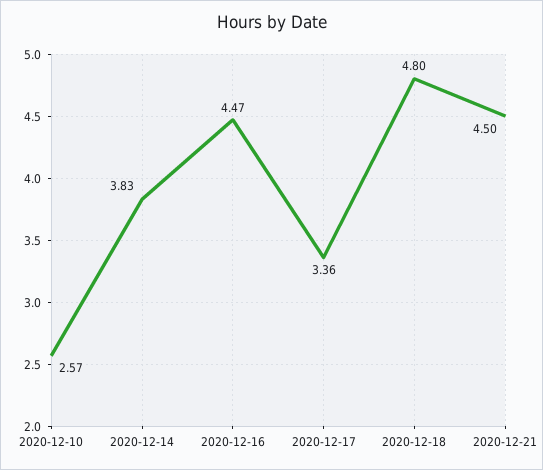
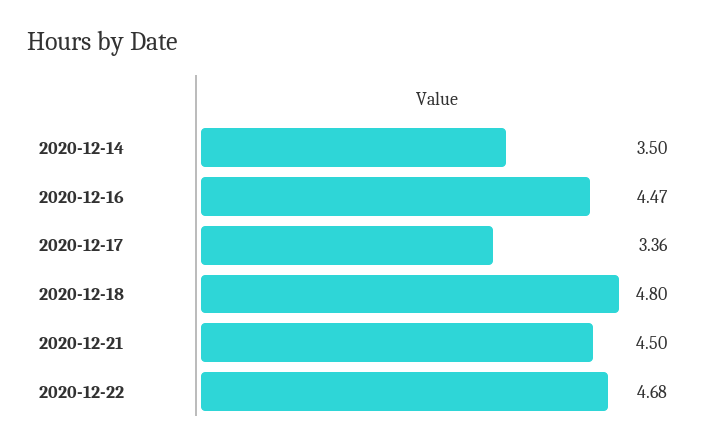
2020-12-10: 2.57 -> none
2020-12-14: 3.83 -> 3.5
2020-12-22: none -> 4.68

